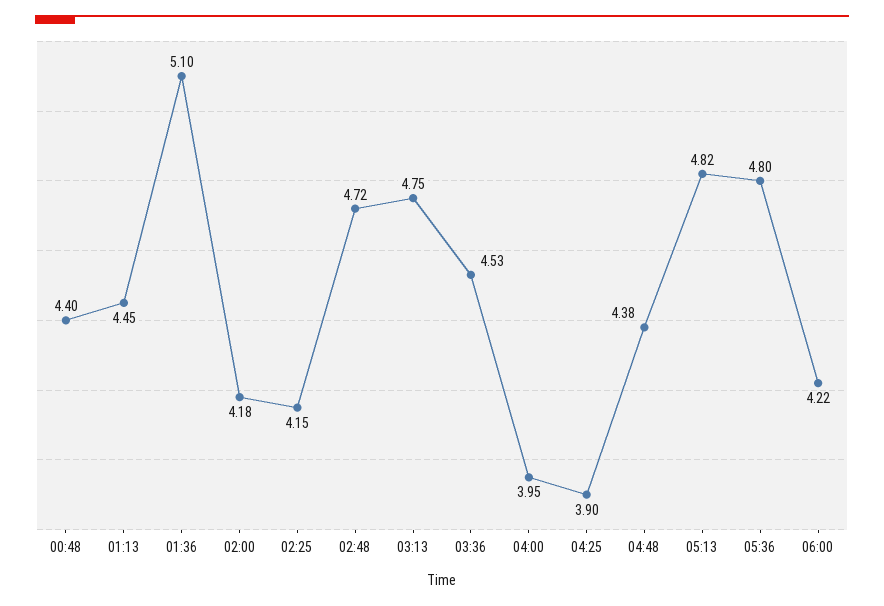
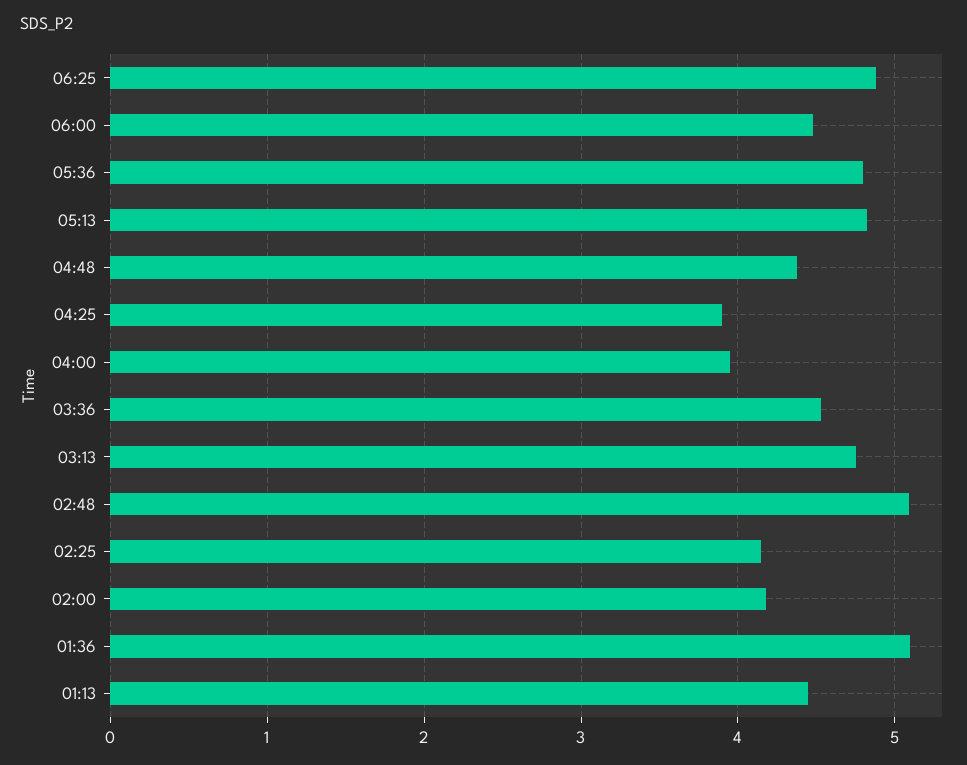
00:48: 4.4 -> none
02:48: 4.72 -> 5.1
06:00: 4.22 -> 4.5
06:25: none -> 4.9

